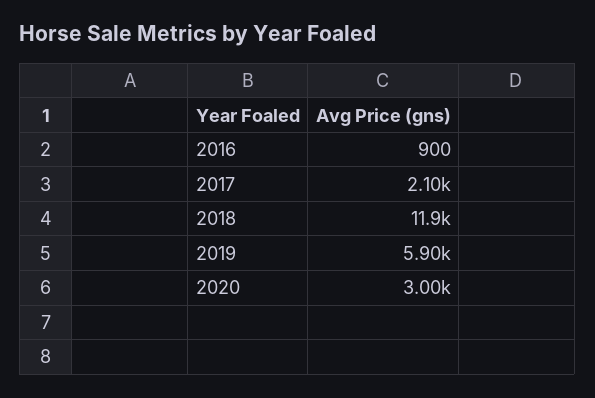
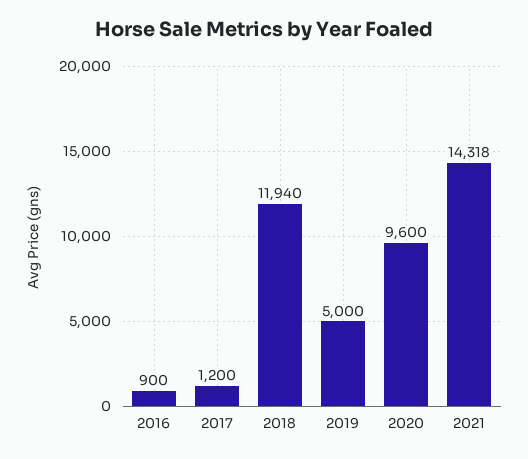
2017: 2100 -> 1200
2019: 5900 -> 5000
2020: 3000 -> 9600
2021: none -> 14318

